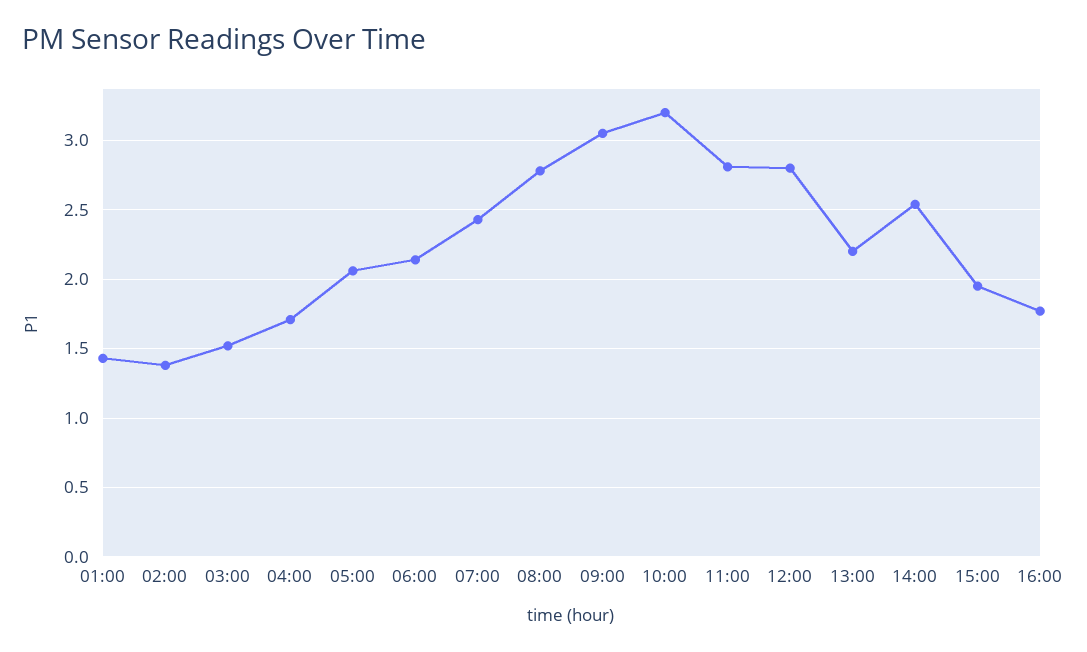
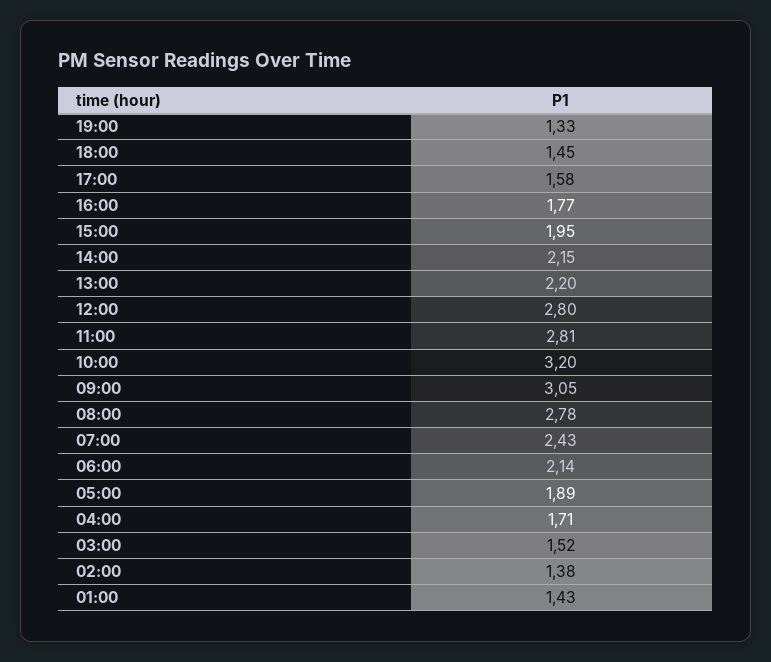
05:00: 2.05 -> 1.89
14:00: 2.55 -> 2.15
19:00: none -> 1.33
18:00: none -> 1.45
17:00: none -> 1.58

